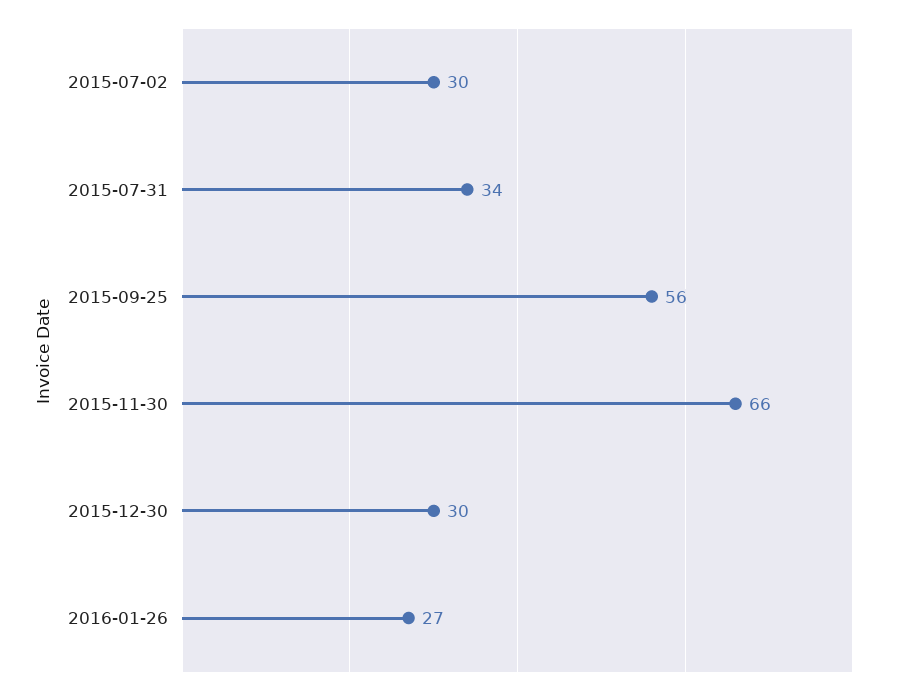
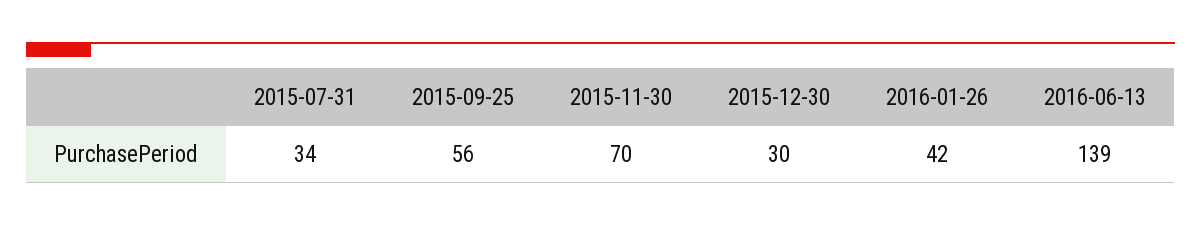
2015-07-02: 30 -> none
2015-11-30: 66 -> 70
2016-01-26: 27 -> 42
2016-06-13: none -> 139

